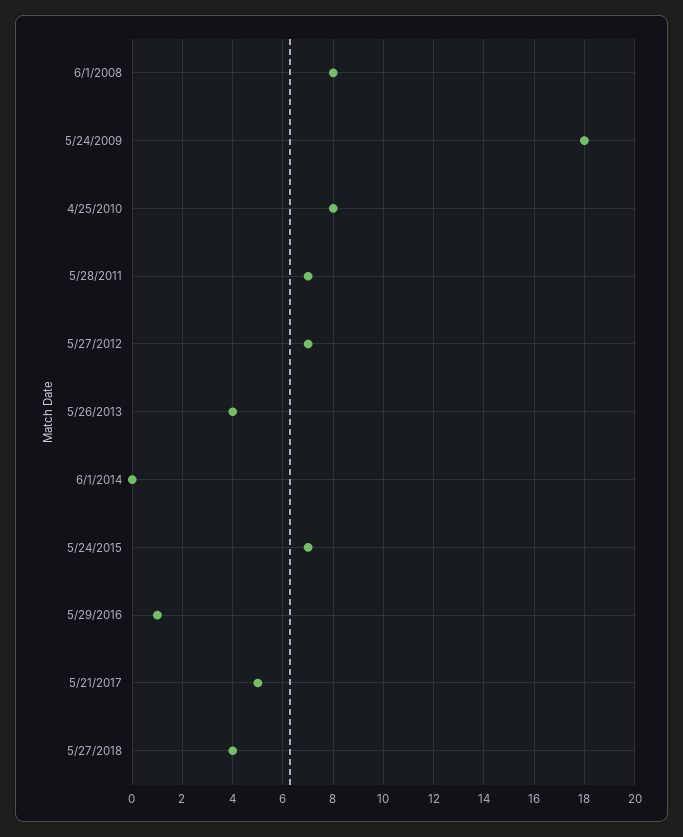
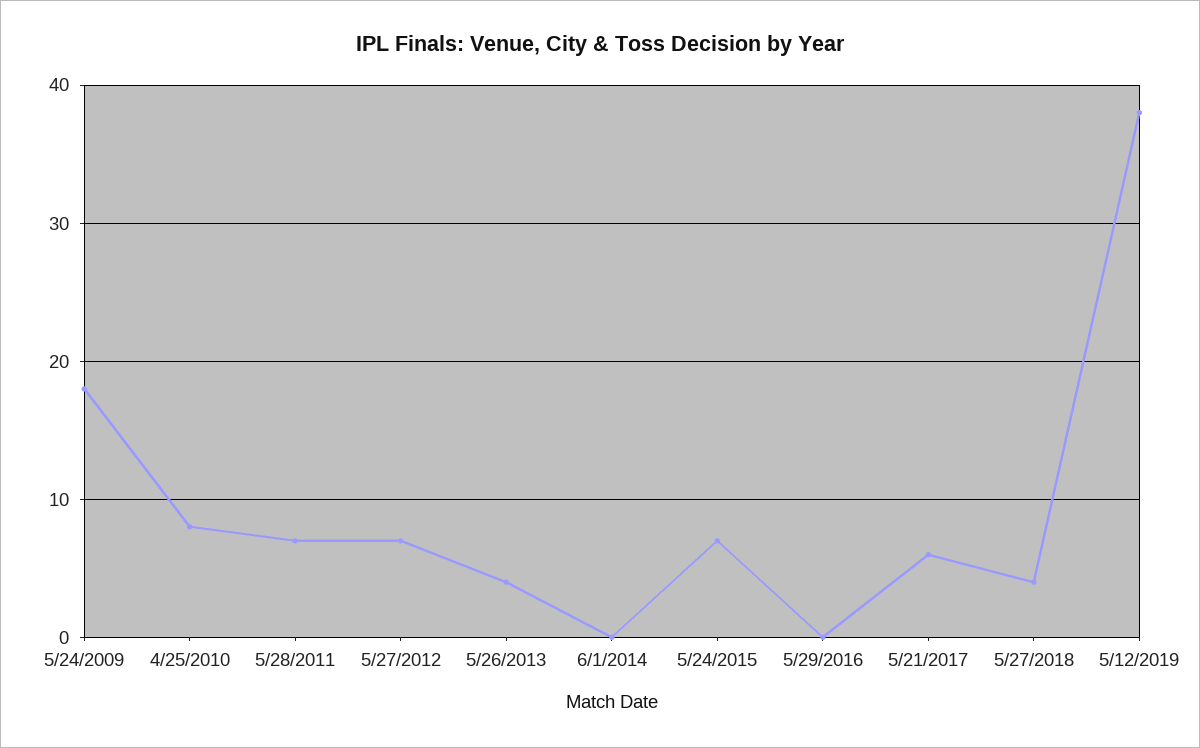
6/1/2008: 8 -> none
5/29/2016: 1 -> 0
5/21/2017: 5 -> 6
5/12/2019: none -> 38

